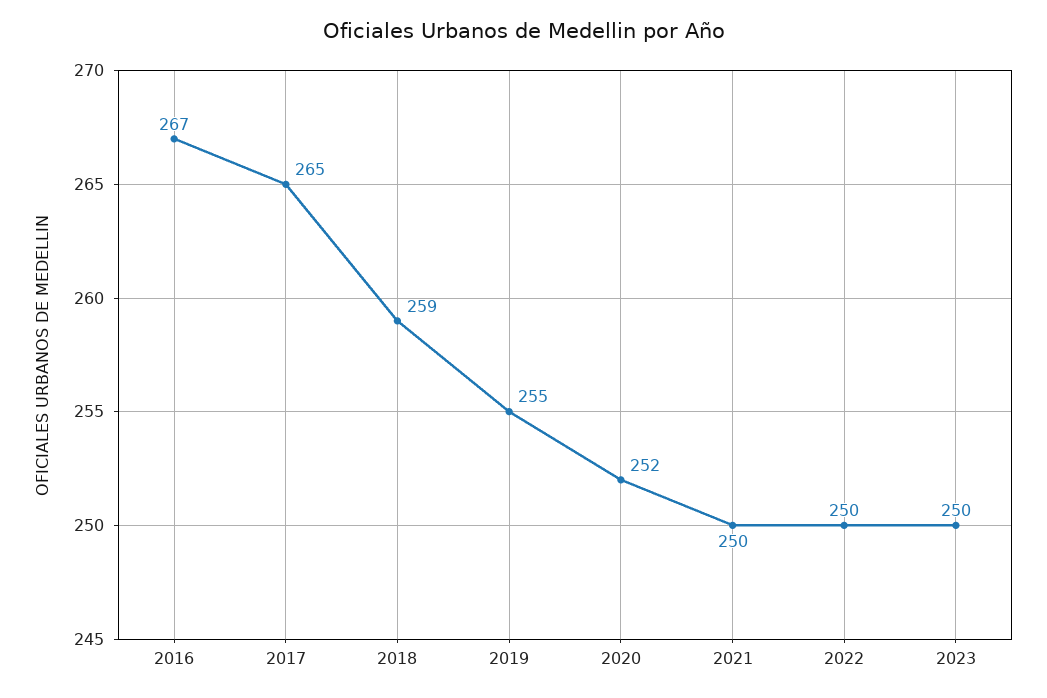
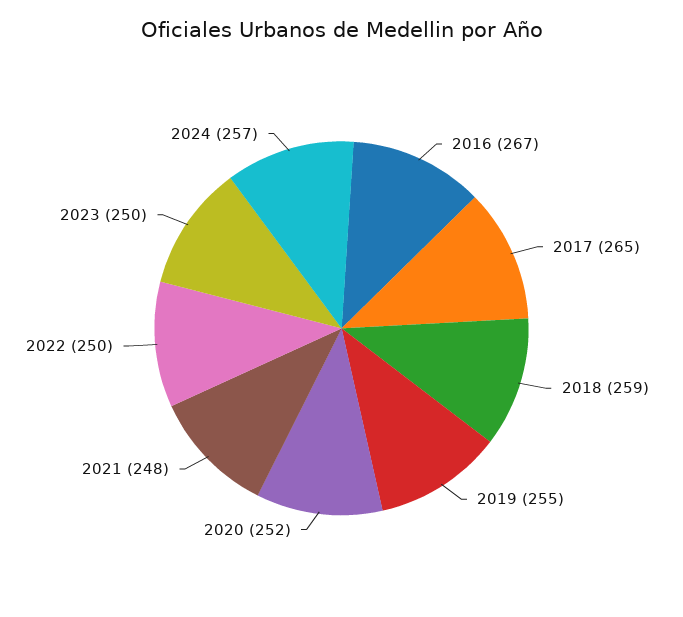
2021: 250 -> 248
2024: none -> 257

